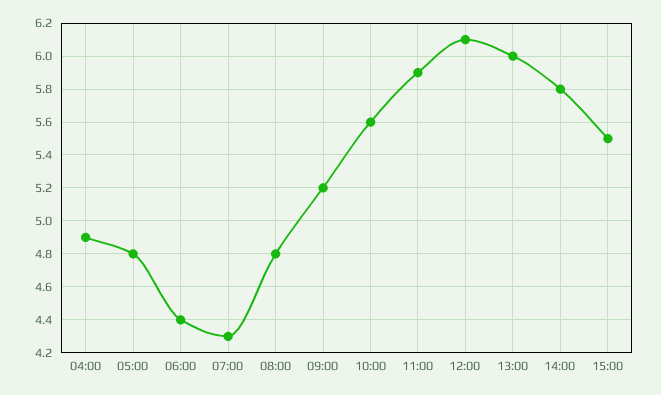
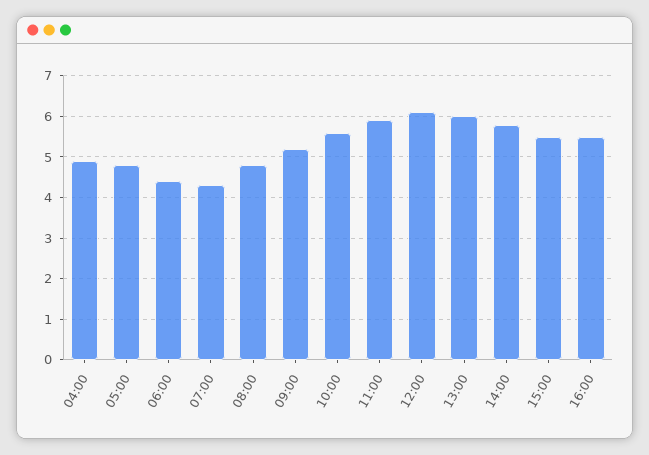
16:00: none -> 5.5

